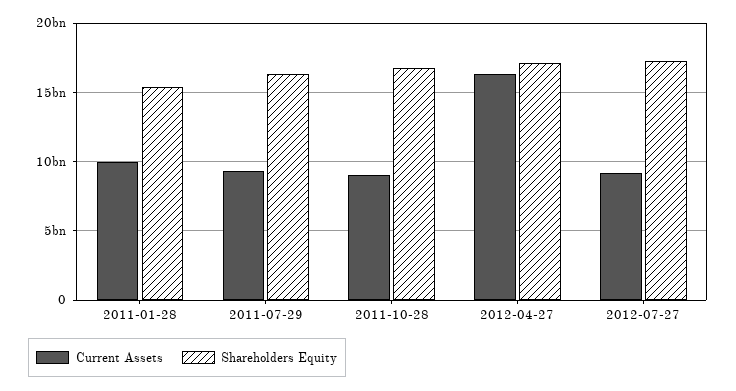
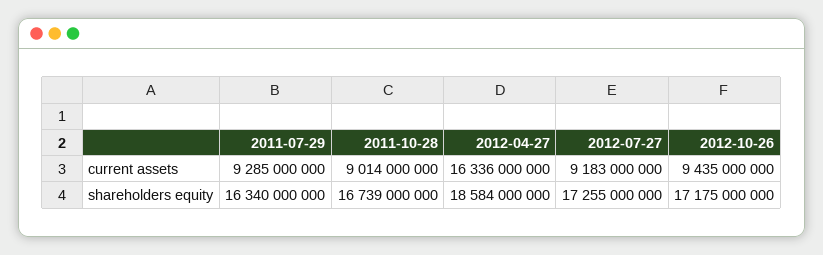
Current Assets, 2011-01-28: 10000000000 -> none
Shareholders Equity, 2011-01-28: 15500000000 -> none
Shareholders Equity, 2012-04-27: 17000000000 -> 18584000000
Current Assets, 2012-10-26: none -> 9435000000
Shareholders Equity, 2012-10-26: none -> 17175000000

